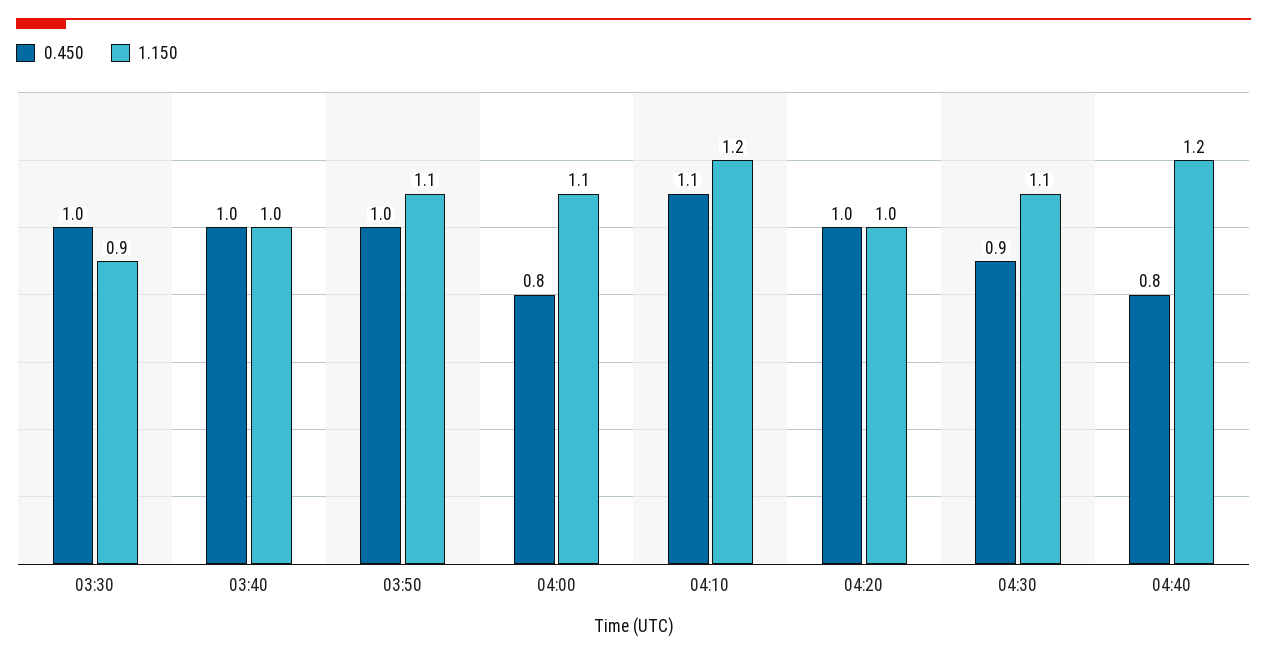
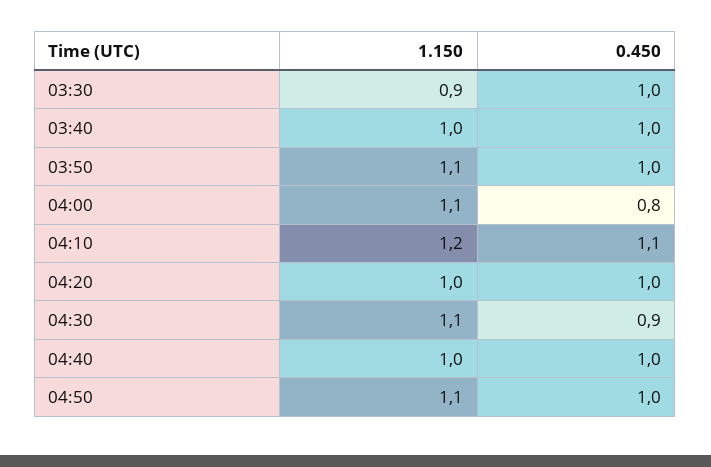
0.450, 04:40: 0.8 -> 1
1.150, 04:40: 1.2 -> 1
1.150, 04:50: none -> 1.1
0.450, 04:50: none -> 1

